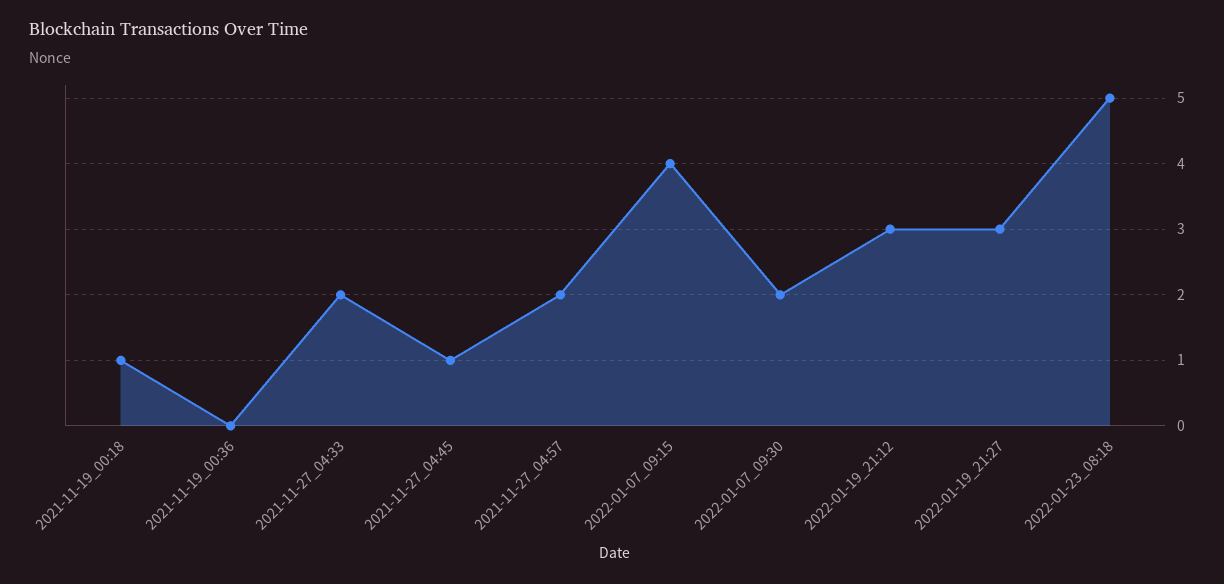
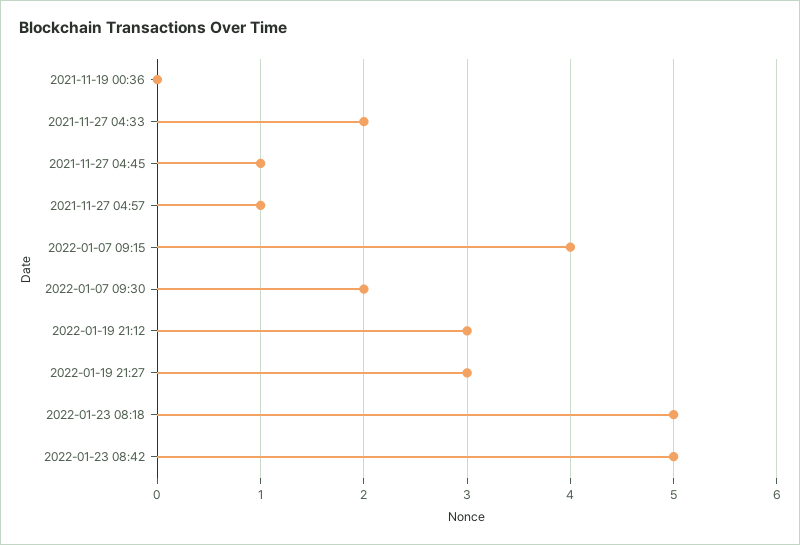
2021-11-19_00:18: 1 -> none
2021-11-27_04:57: 2 -> 1
2022-01-23 08:42: none -> 5

